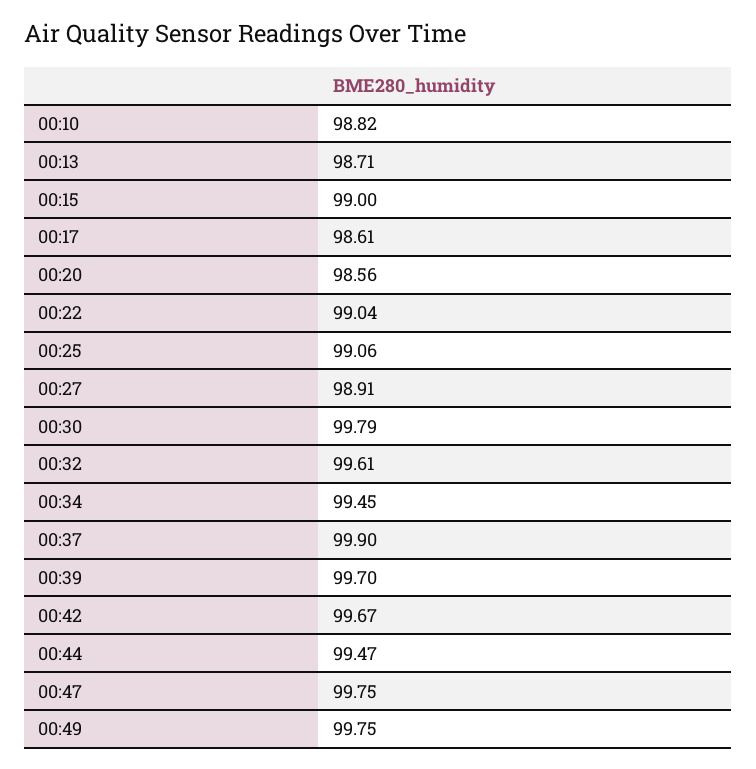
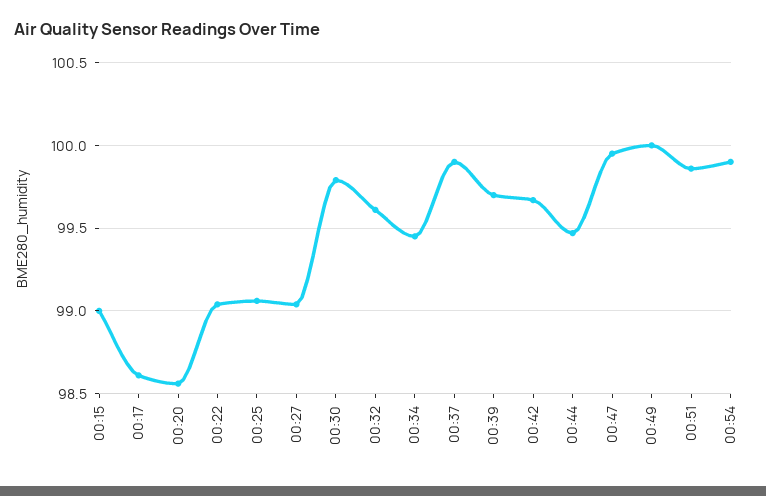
00:10: 98.82 -> none
00:13: 98.71 -> none
00:27: 98.91 -> 99.05
00:47: 99.75 -> 99.95
00:49: 99.75 -> 100
00:51: none -> 99.85
00:54: none -> 99.9

